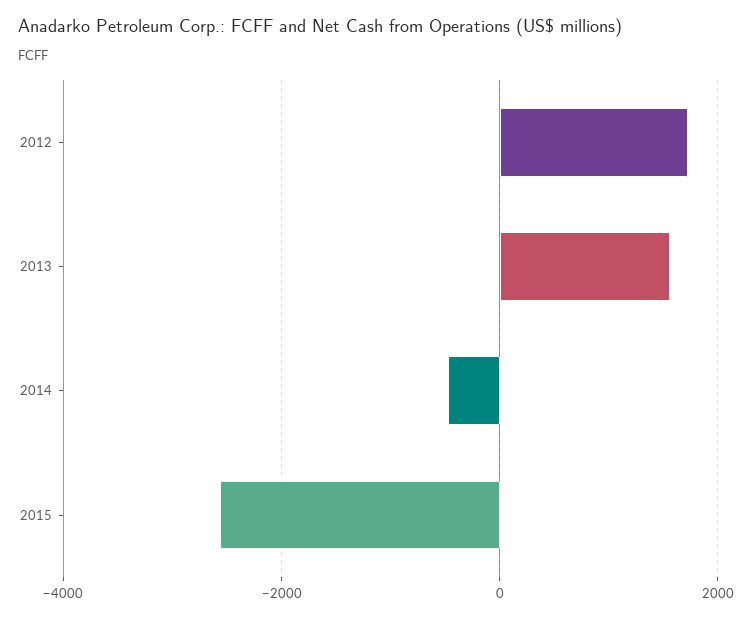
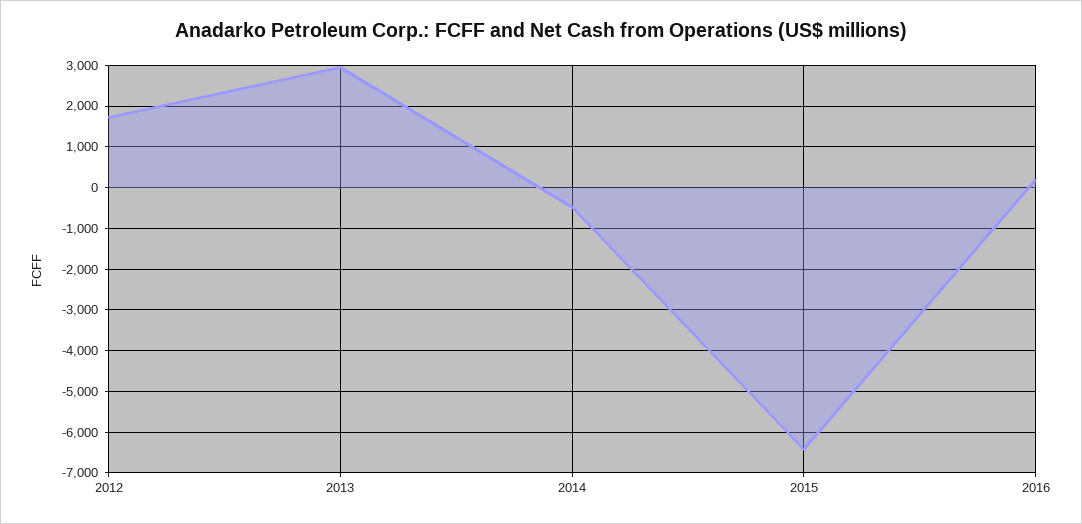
2013: 1600 -> 3000
2015: -2600 -> -6400
2016: none -> 200

